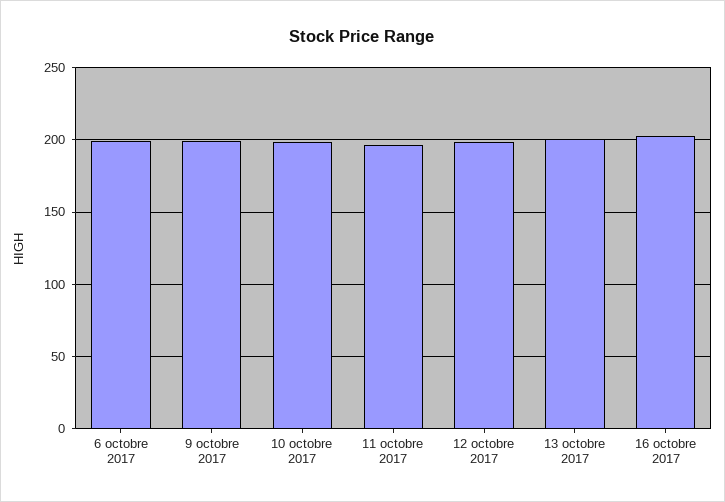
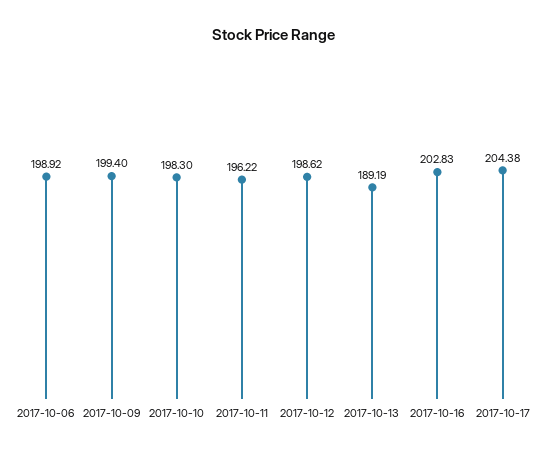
13 octobre 2017: 200 -> 189.19
2017-10-17: none -> 204.38

